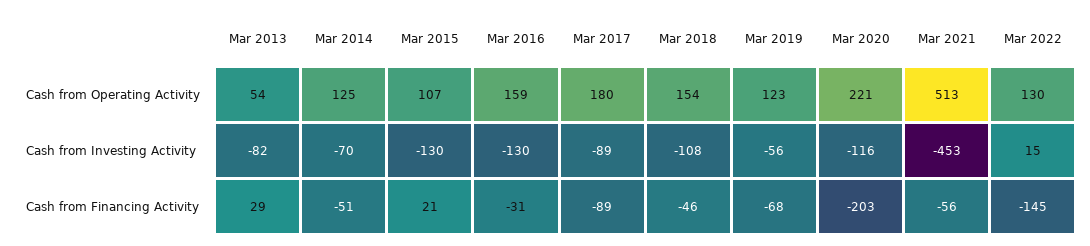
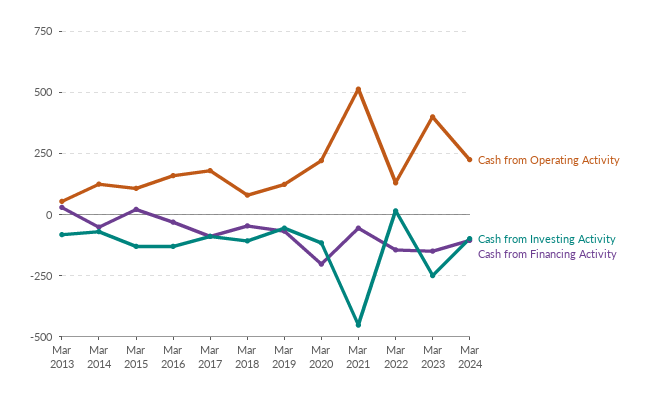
Cash from Operating Activity, Mar 2018: 154 -> 75
Cash from Operating Activity, Mar 2023: none -> 400
Cash from Investing Activity, Mar 2023: none -> -250
Cash from Financing Activity, Mar 2023: none -> -150
Cash from Operating Activity, Mar 2024: none -> 225
Cash from Investing Activity, Mar 2024: none -> -100
Cash from Financing Activity, Mar 2024: none -> -100

